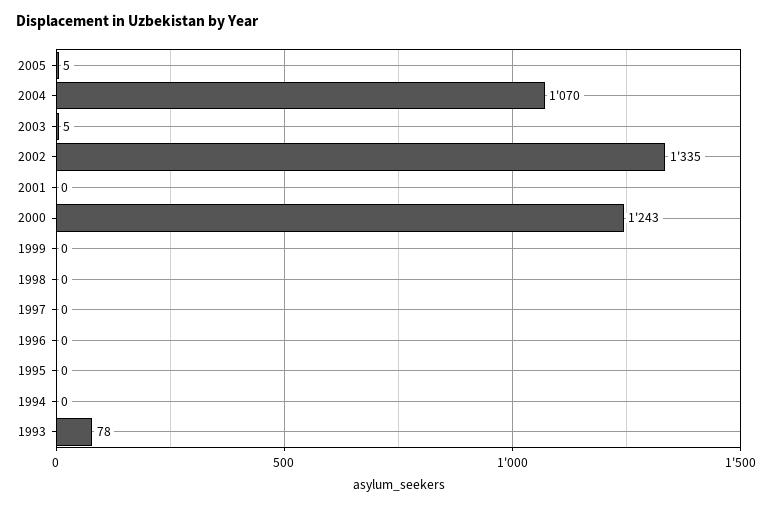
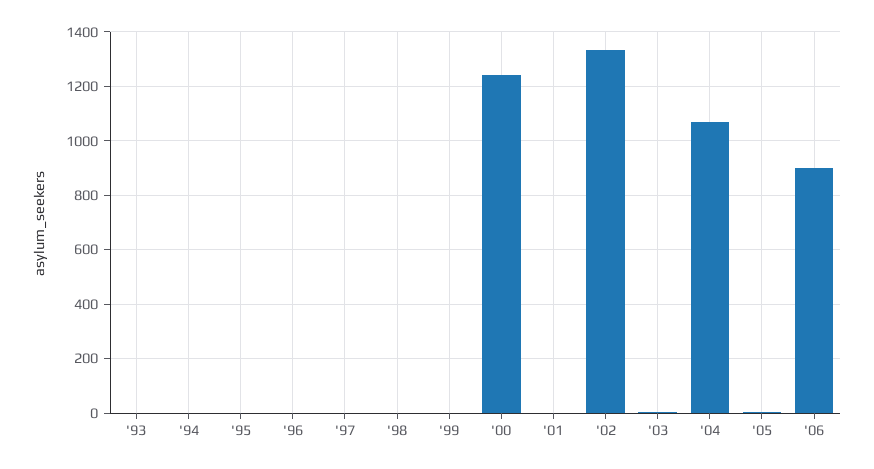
1993: 78 -> 0
'06: none -> 900

